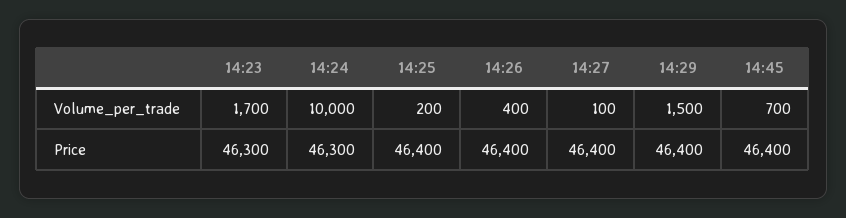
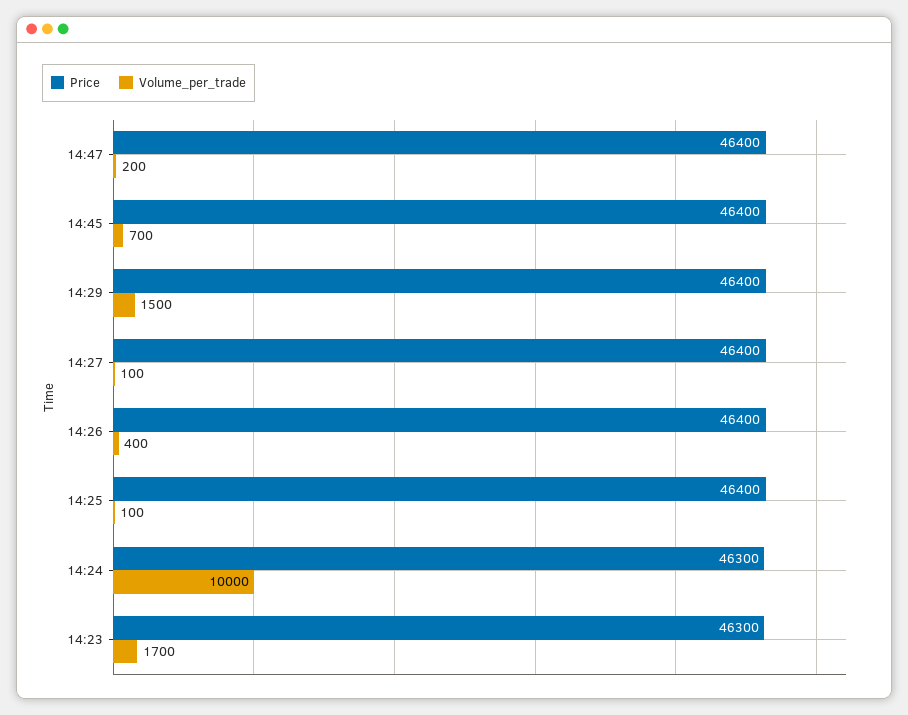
Volume_per_trade, 14:25: 200 -> 100
Price, 14:47: none -> 46400
Volume_per_trade, 14:47: none -> 200

